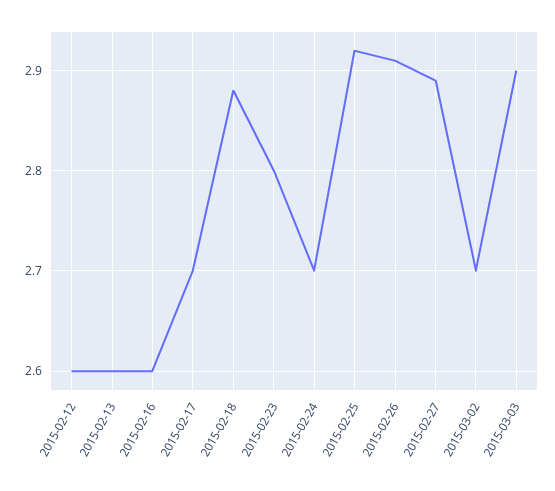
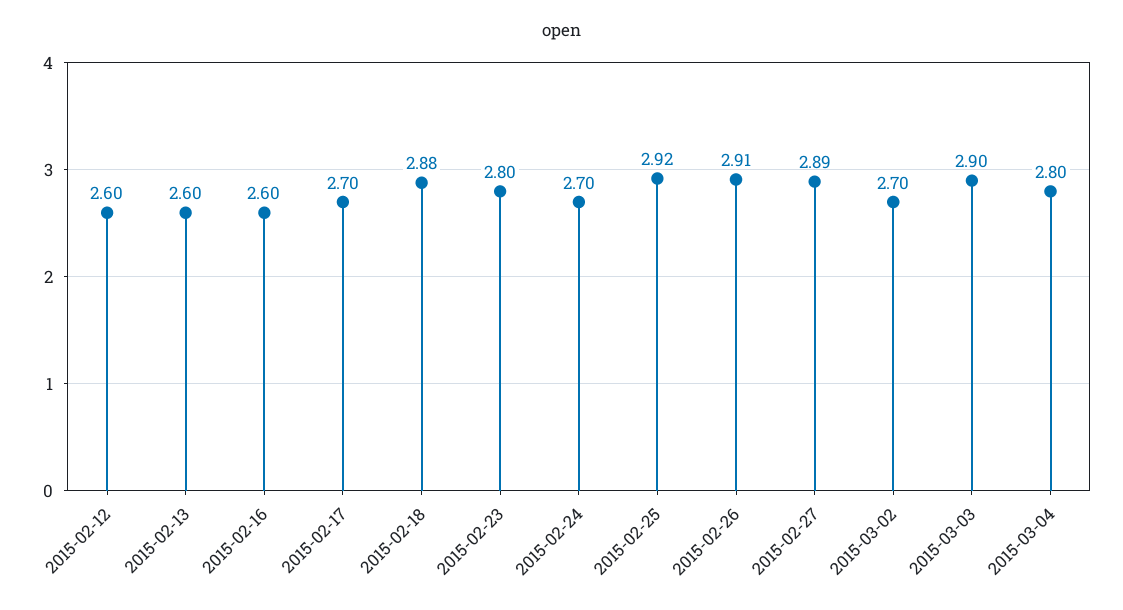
2015-03-04: none -> 2.8

